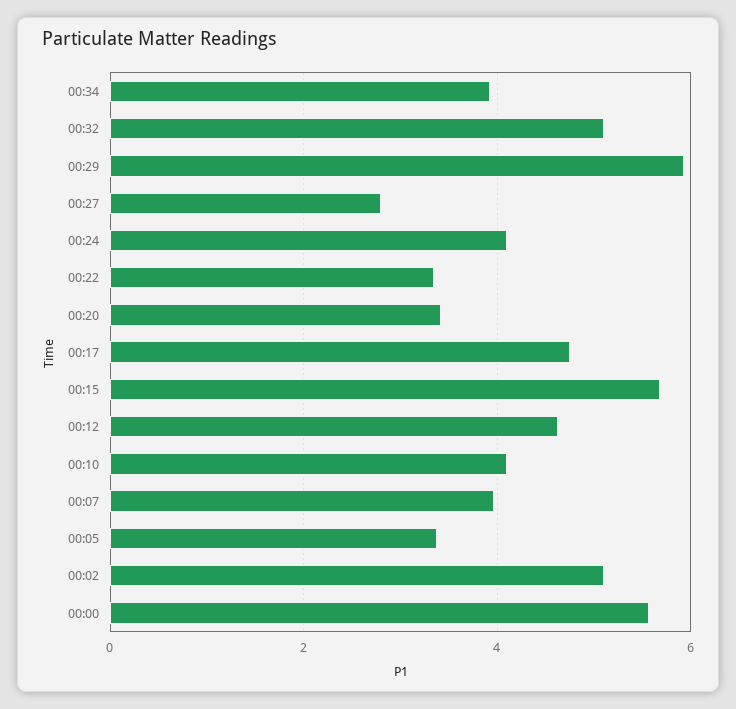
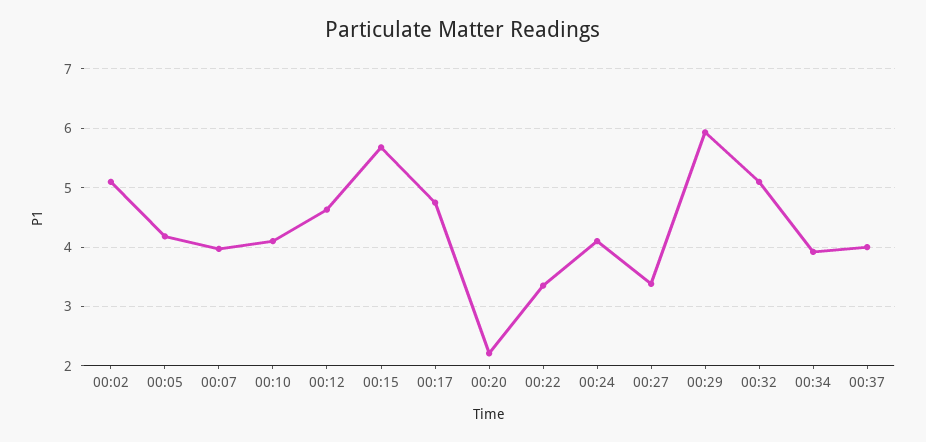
00:27: 2.8 -> 3.4
00:20: 3.4 -> 2.2
00:05: 3.4 -> 4.2
00:00: 5.6 -> none
00:37: none -> 4

